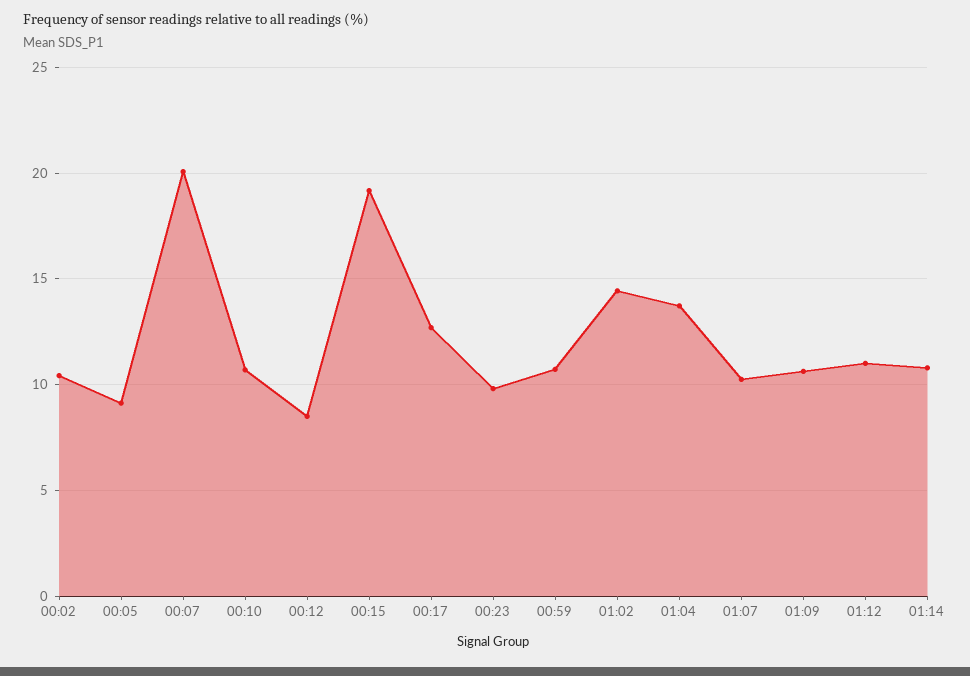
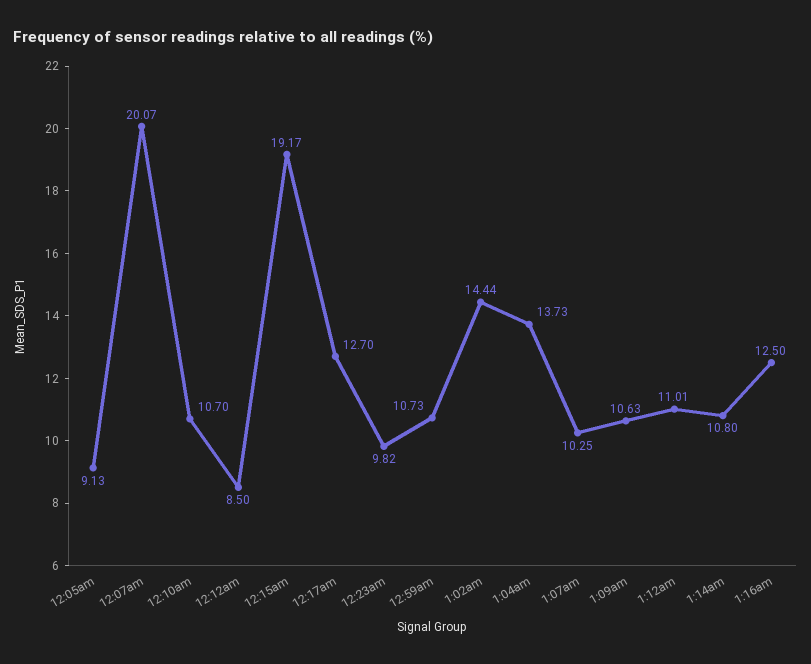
00:02: 10.5 -> none
1:16am: none -> 12.5

